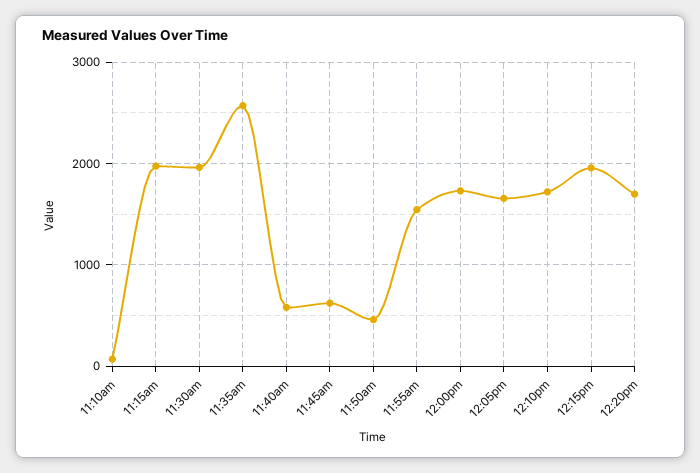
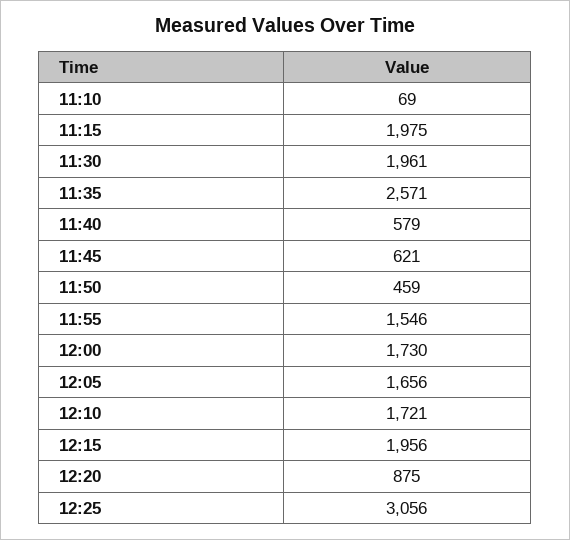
12:20pm: 1700 -> 875
12:25: none -> 3056

